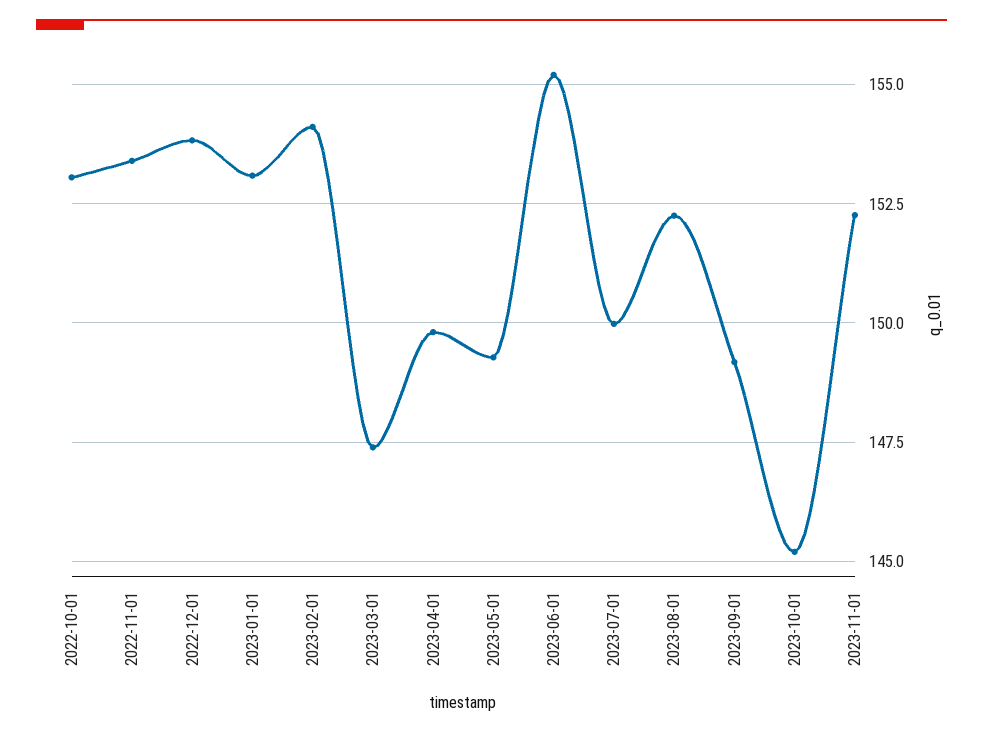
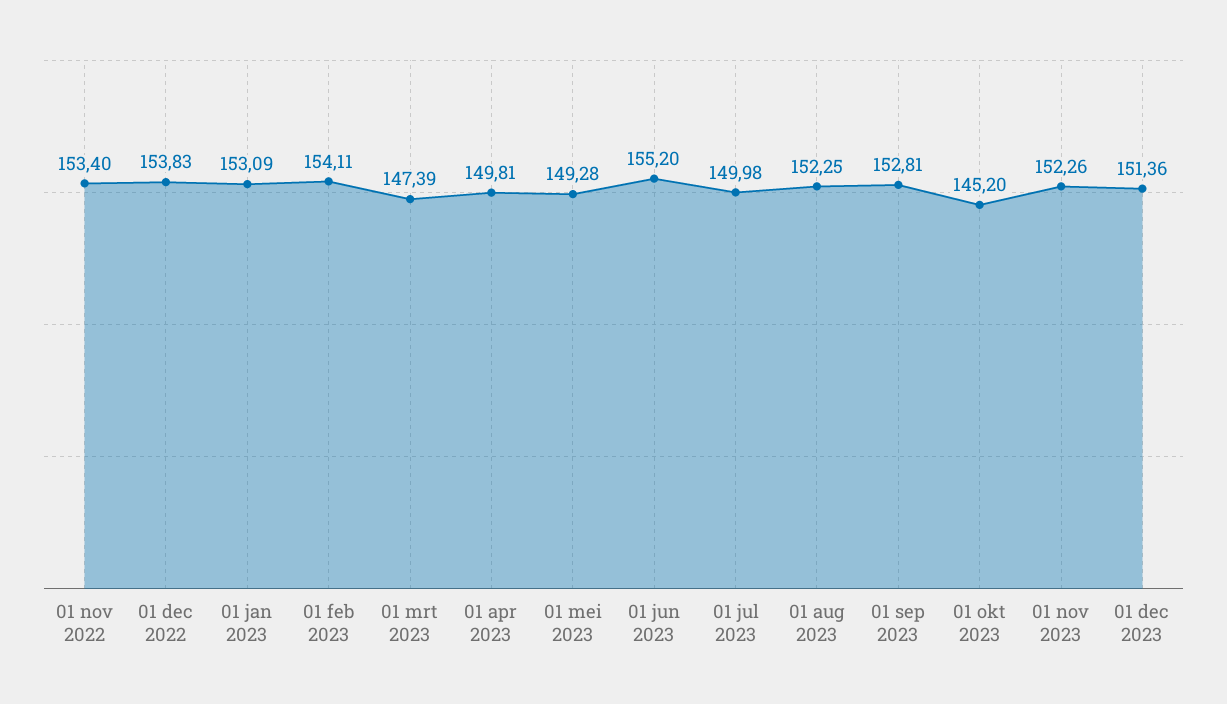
2022-10-01: 153 -> none
2023-09-01: 149.25 -> 152.81
01 dec 2023: none -> 151.36

